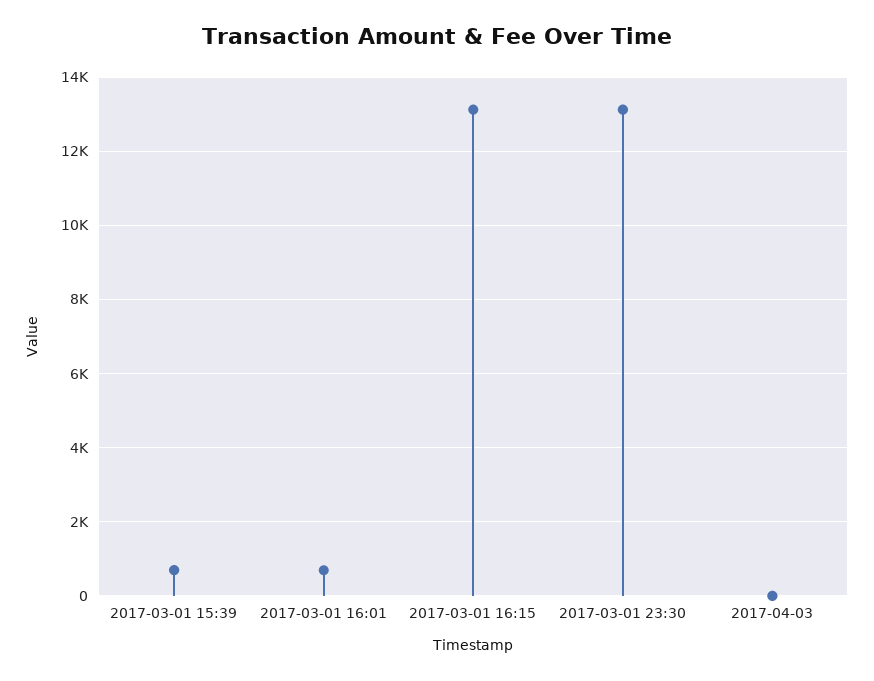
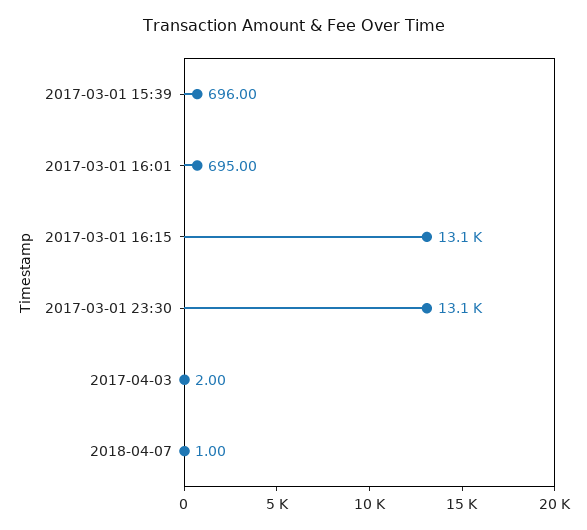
2018-04-07: none -> 1

